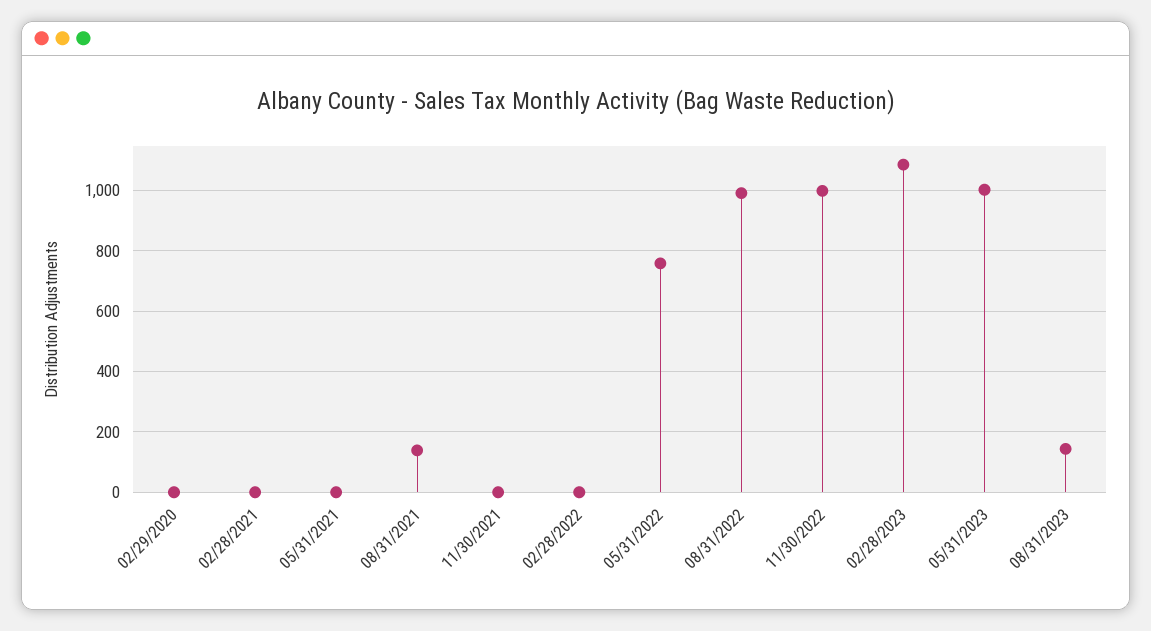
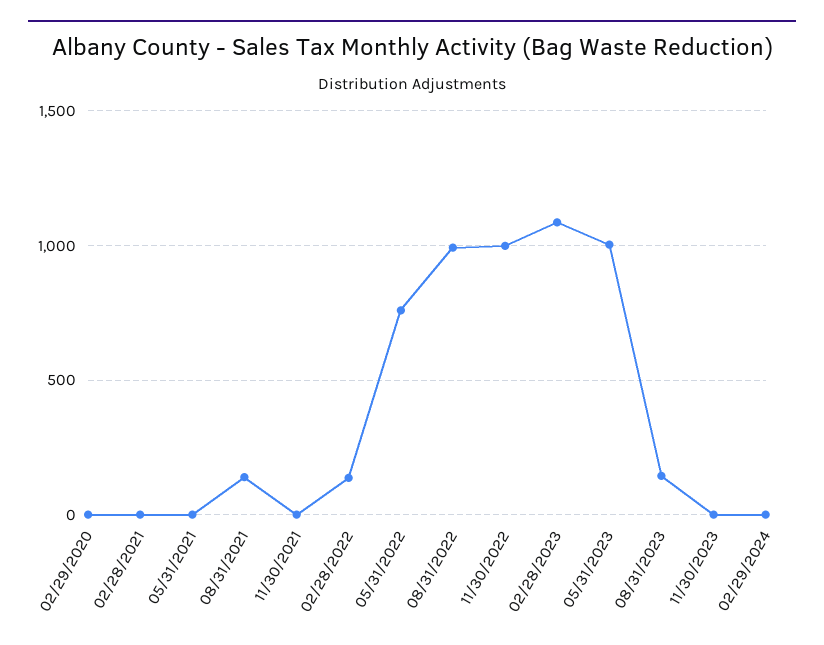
02/28/2022: 0 -> 150
11/30/2023: none -> 0
02/29/2024: none -> 0

